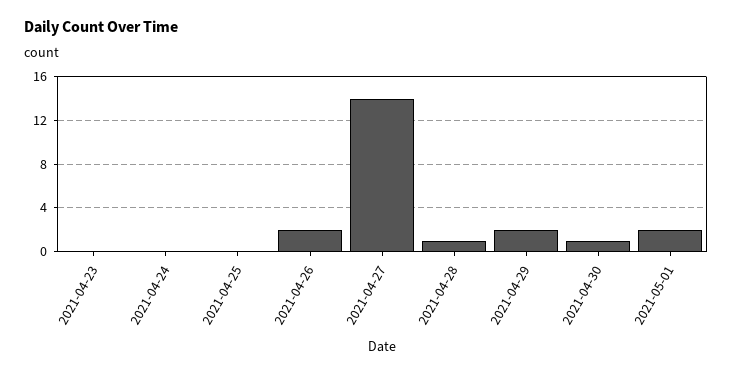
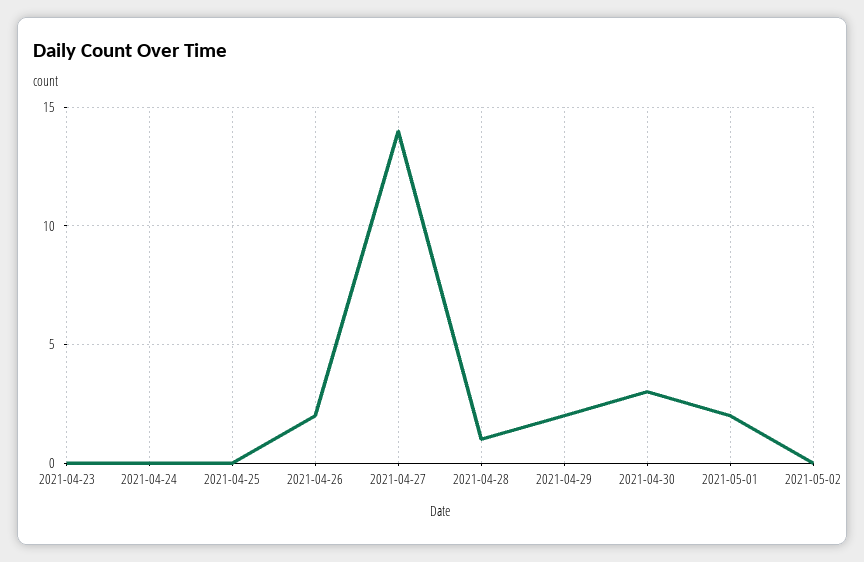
2021-04-30: 1 -> 3
2021-05-02: none -> 0

